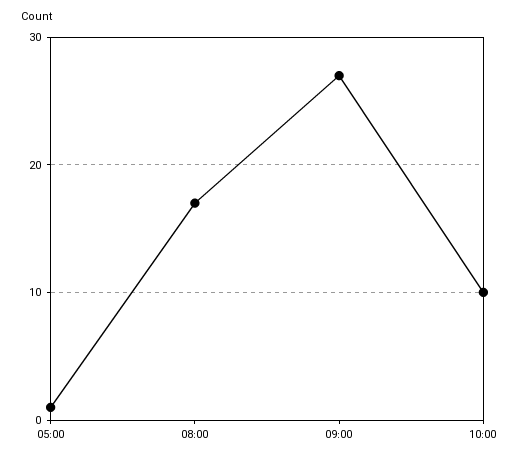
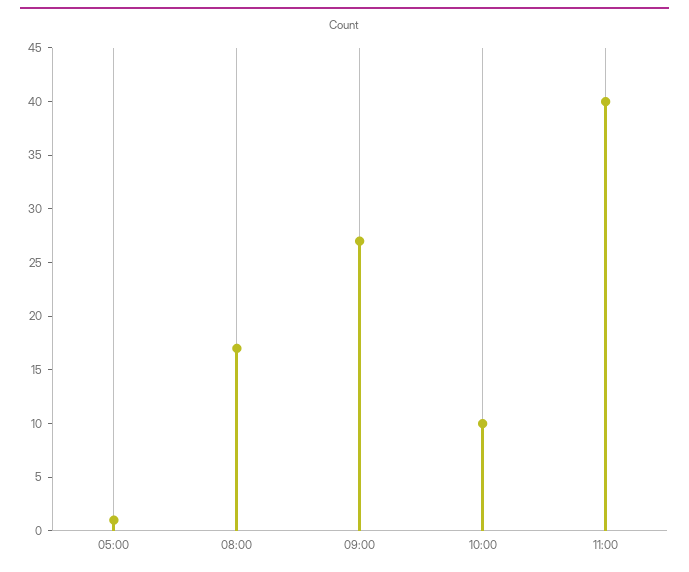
11:00: none -> 40

